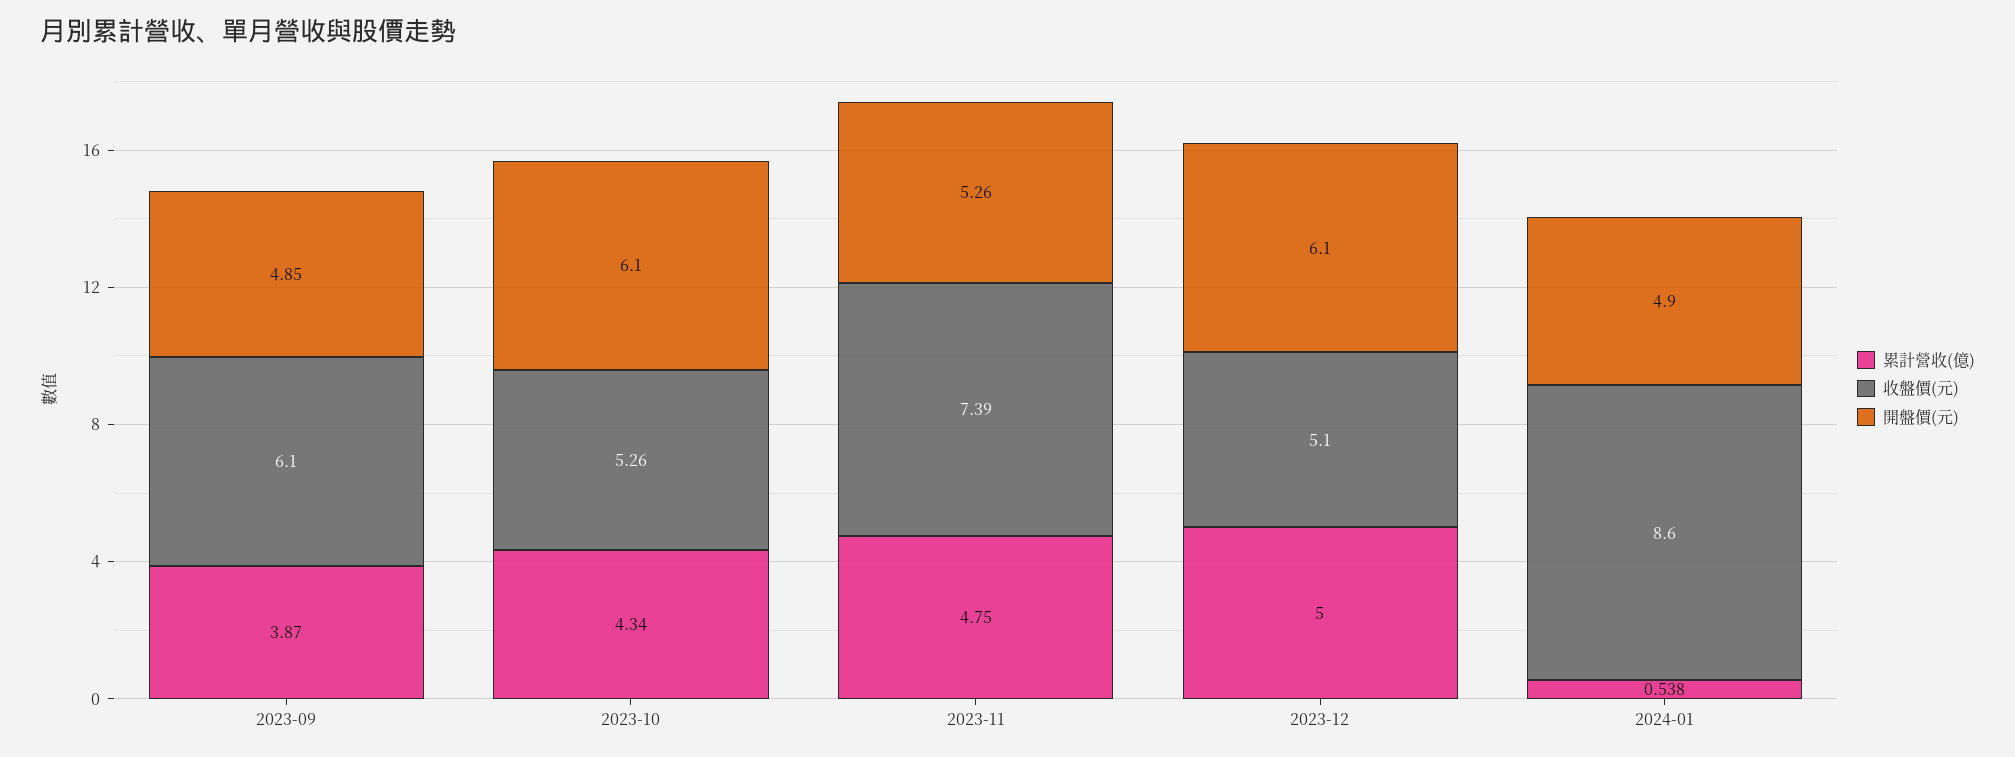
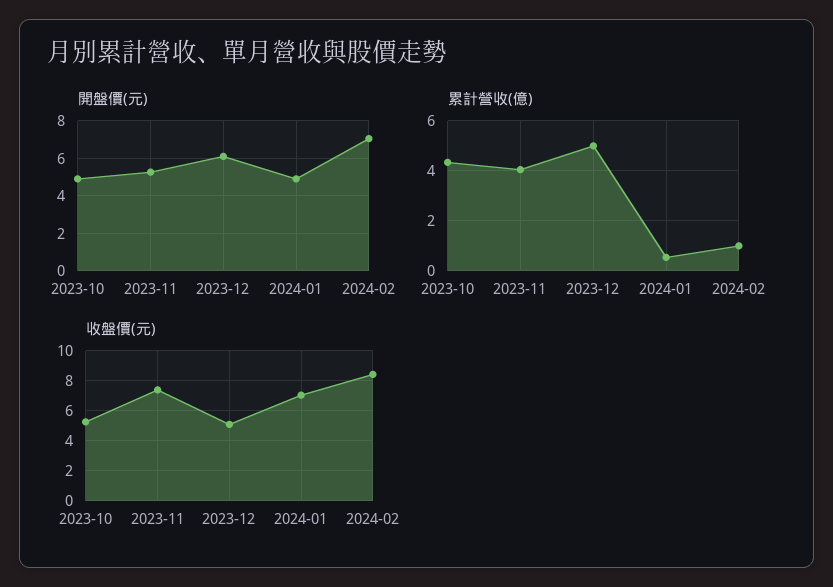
累計營收(億), 2023-09: 3.87 -> none
收盤價(元), 2023-09: 6.1 -> none
開盤價(元), 2023-09: 4.85 -> none
開盤價(元), 2023-10: 6.1 -> 5
累計營收(億), 2023-11: 4.75 -> 4
收盤價(元), 2024-01: 8.6 -> 7
開盤價(元), 2024-02: none -> 7
累計營收(億), 2024-02: none -> 1
收盤價(元), 2024-02: none -> 8.5

